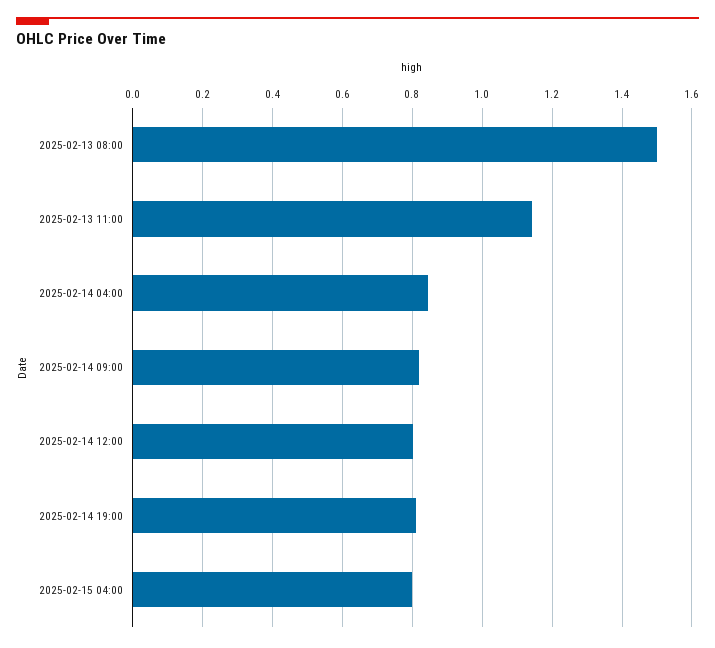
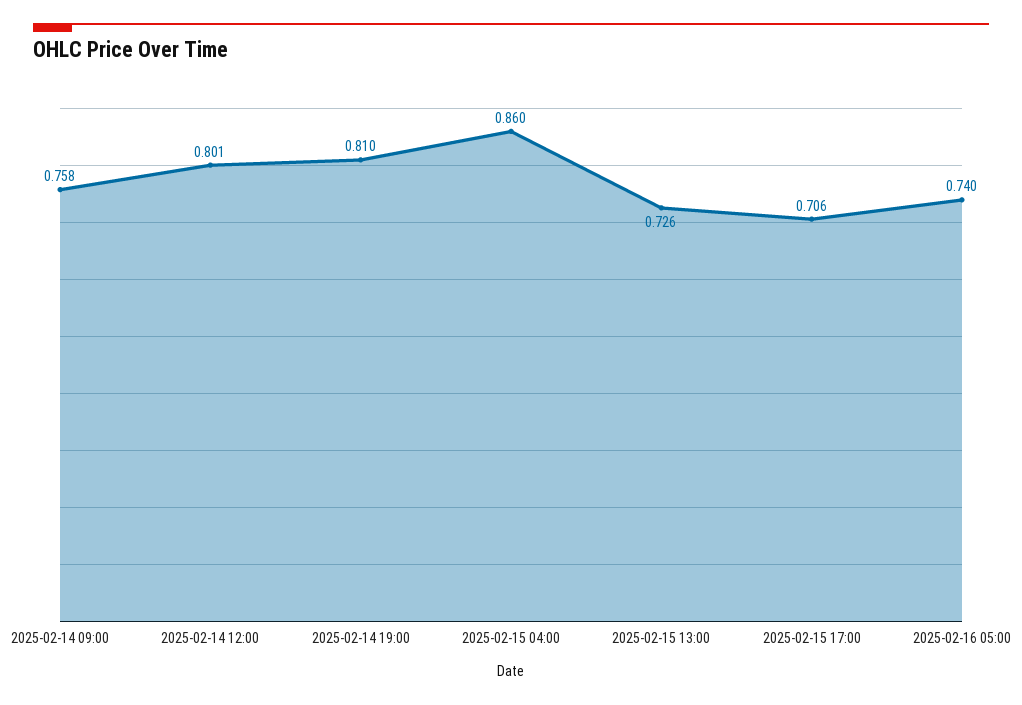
2025-02-13 08:00: 1.5 -> none
2025-02-13 11:00: 1.14 -> none
2025-02-14 04:00: 0.84 -> none
2025-02-14 09:00: 0.82 -> 0.758
2025-02-15 04:00: 0.8 -> 0.86
2025-02-15 13:00: none -> 0.726
2025-02-15 17:00: none -> 0.706
2025-02-16 05:00: none -> 0.74

